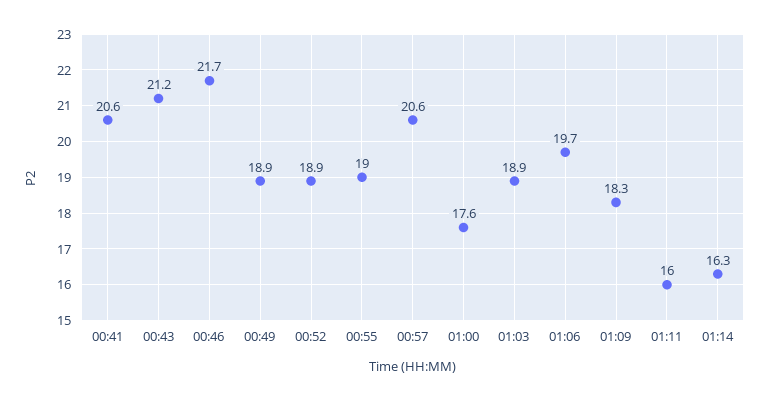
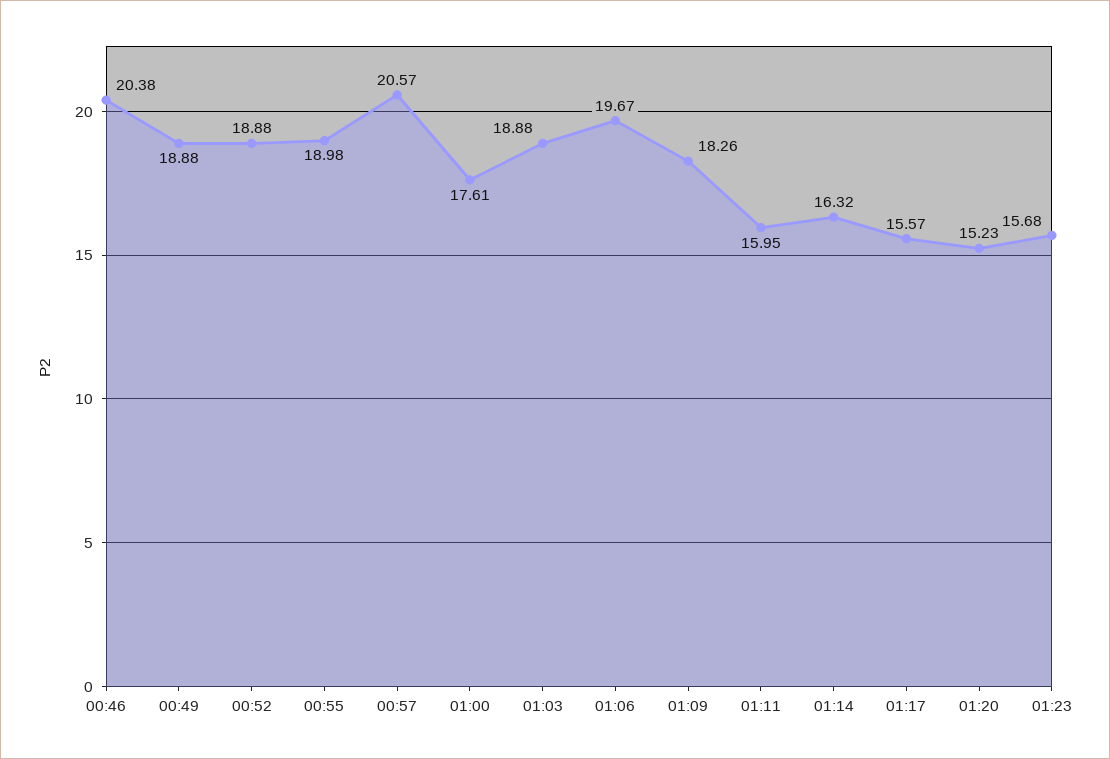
00:41: 20.6 -> none
00:43: 21.2 -> none
00:46: 21.7 -> 20.38
01:17: none -> 15.57
01:20: none -> 15.23
01:23: none -> 15.68

